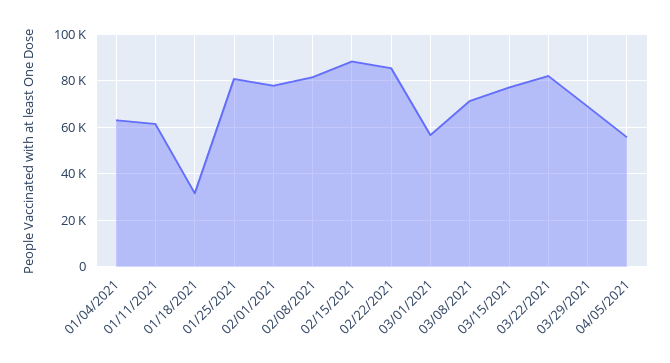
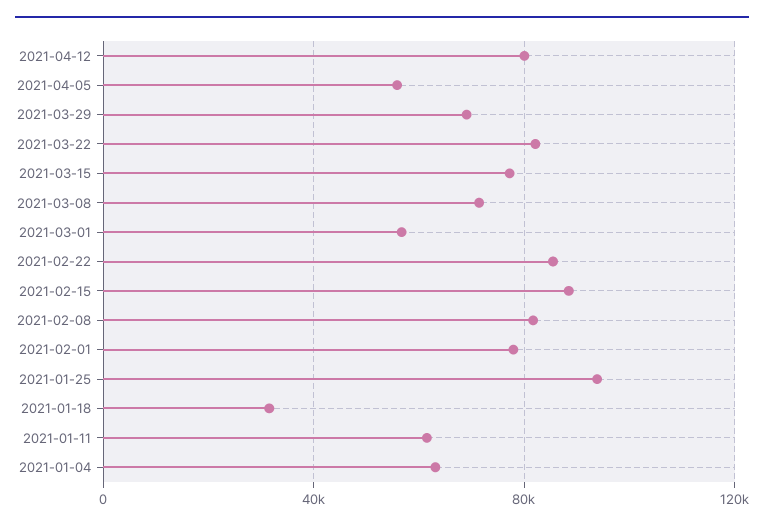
01/25/2021: 80000 -> 95000
2021-04-12: none -> 80000

